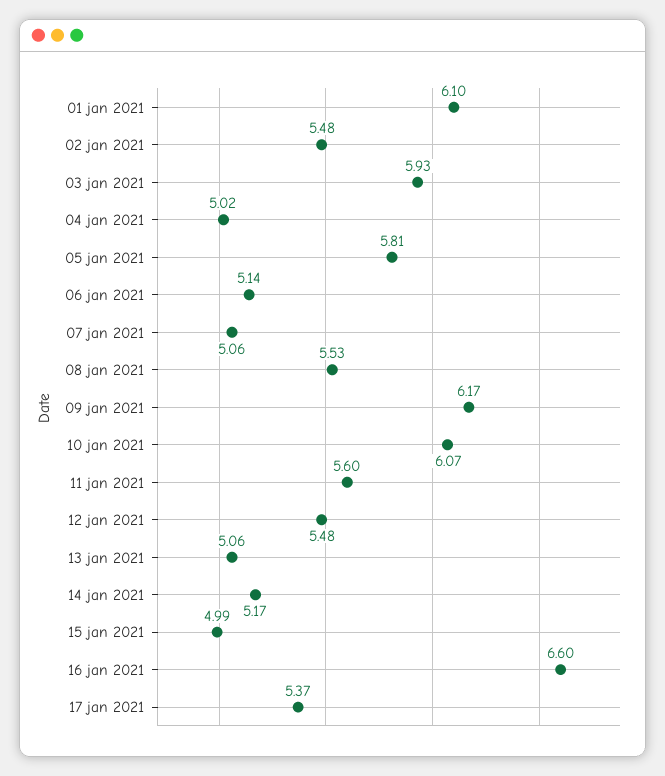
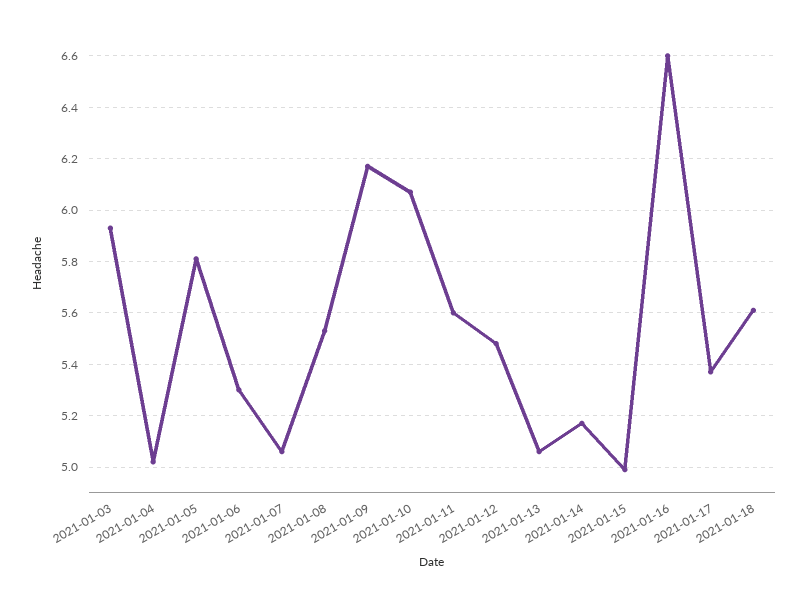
01 jan 2021: 6.1 -> none
02 jan 2021: 5.48 -> none
06 jan 2021: 5.14 -> 5.3
2021-01-18: none -> 5.6

